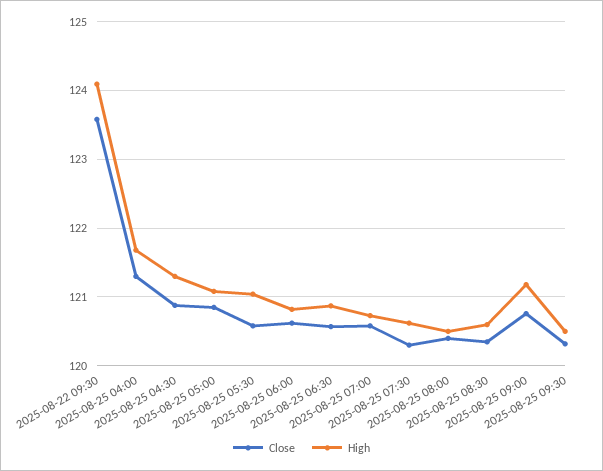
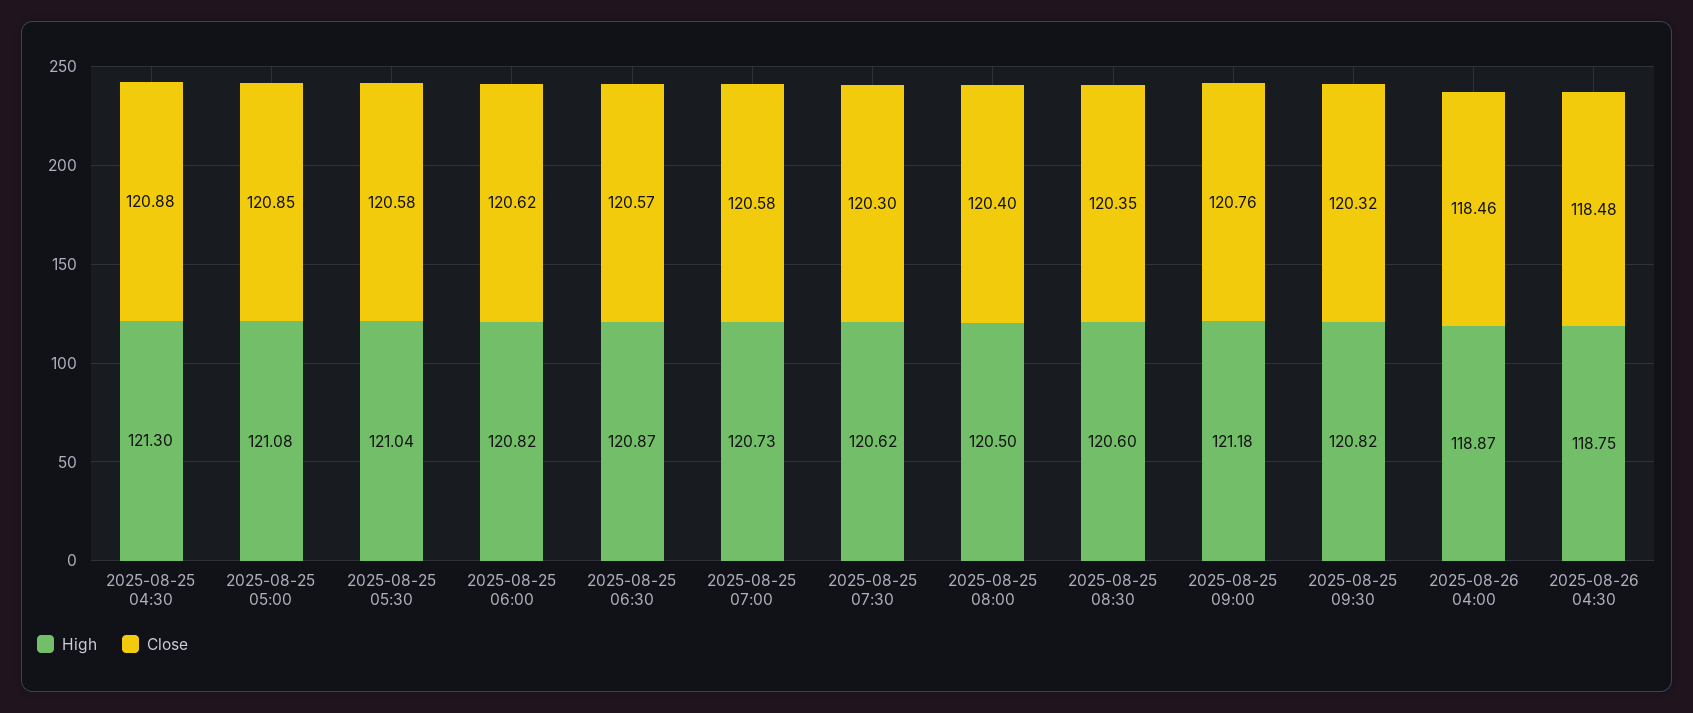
Close, 2025-08-22 09:30: 123.6 -> none
High, 2025-08-22 09:30: 124.1 -> none
Close, 2025-08-25 04:00: 121.3 -> none
High, 2025-08-25 04:00: 121.7 -> none
High, 2025-08-25 09:30: 120.5 -> 120.82
High, 2025-08-26 04:00: none -> 118.87
Close, 2025-08-26 04:00: none -> 118.46
High, 2025-08-26 04:30: none -> 118.75
Close, 2025-08-26 04:30: none -> 118.48

